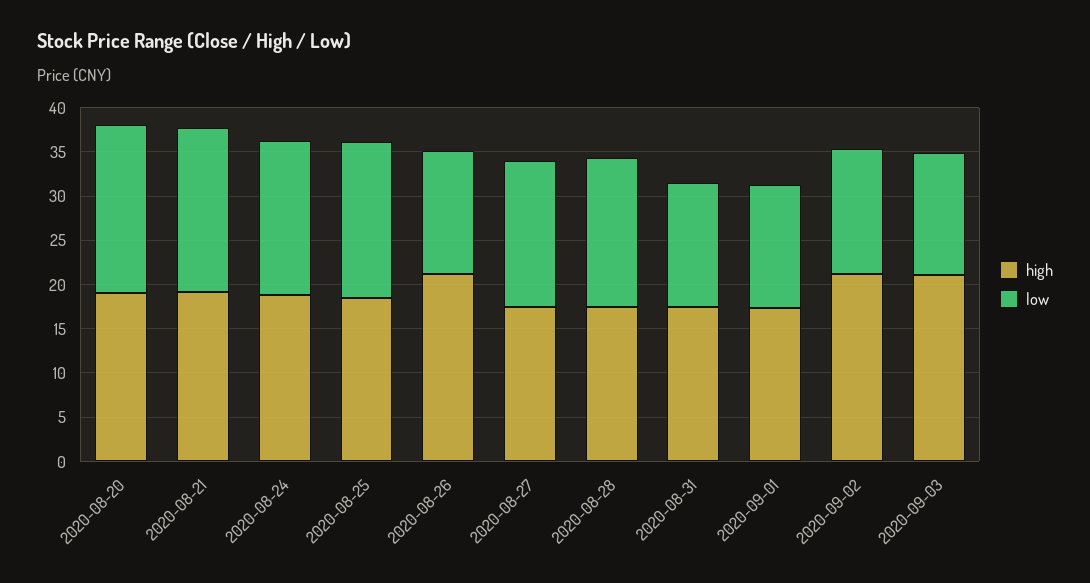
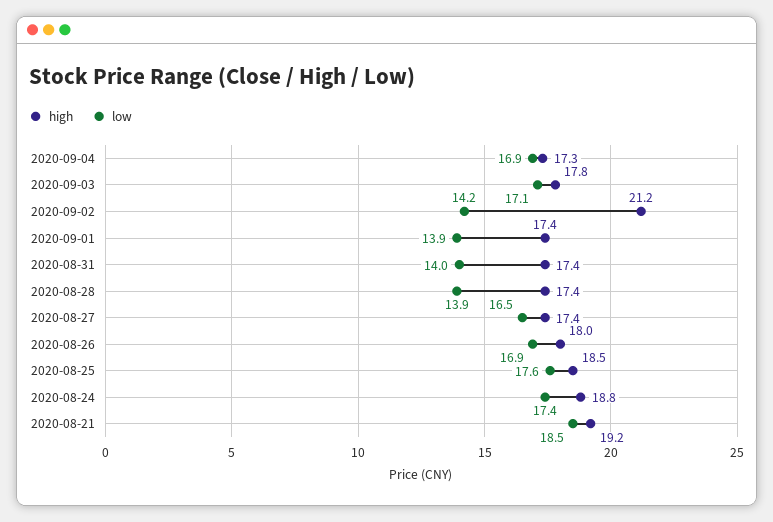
high, 2020-08-20: 19 -> none
low, 2020-08-20: 19 -> none
high, 2020-08-26: 21 -> 18
low, 2020-08-26: 14 -> 16.9
low, 2020-08-28: 17 -> 13.9
high, 2020-09-03: 21 -> 17.8
low, 2020-09-03: 14 -> 17.1
high, 2020-09-04: none -> 17.3
low, 2020-09-04: none -> 16.9

